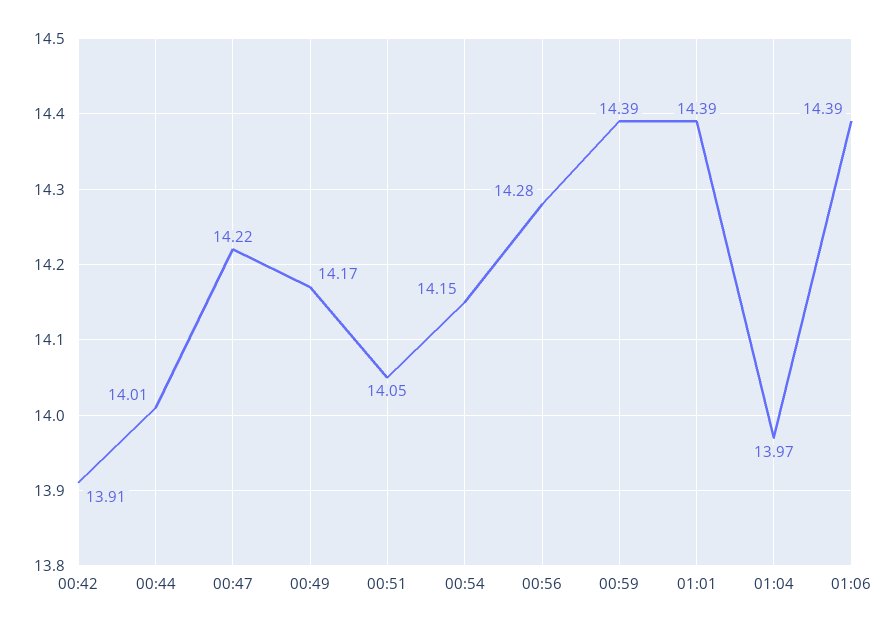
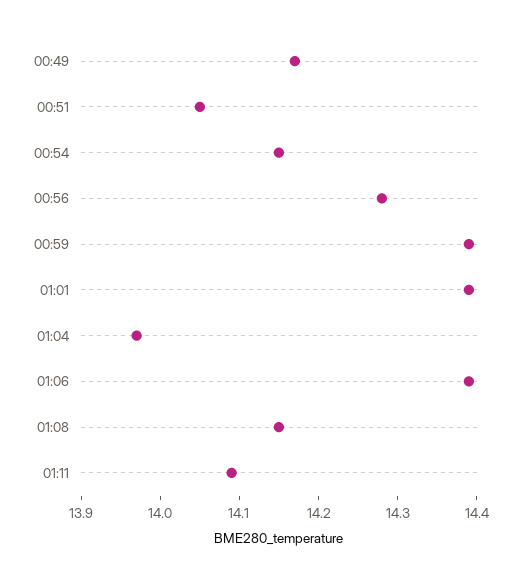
00:42: 13.91 -> none
00:44: 14.01 -> none
00:47: 14.22 -> none
01:08: none -> 14.15
01:11: none -> 14.1

